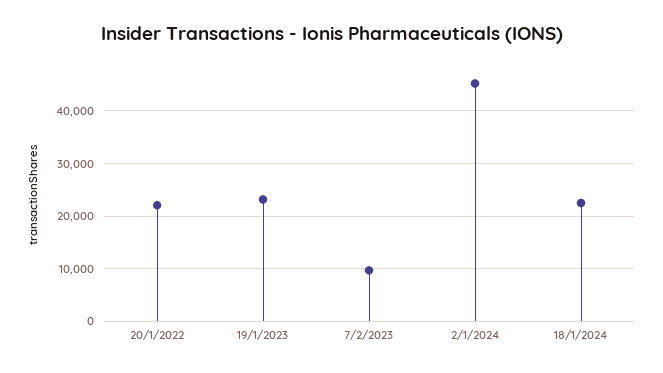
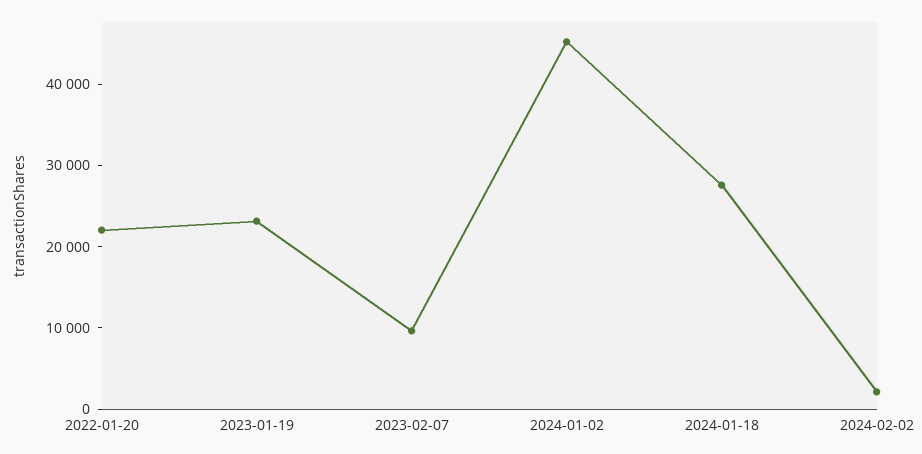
18/1/2024: 22000 -> 28000
2024-02-02: none -> 2000

